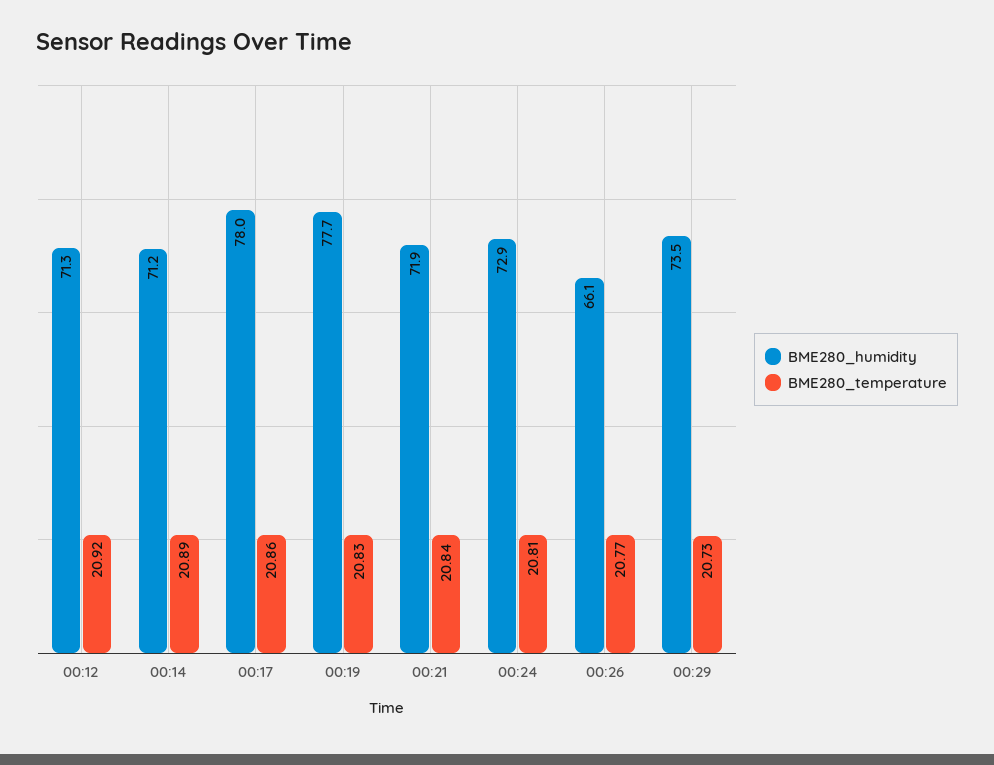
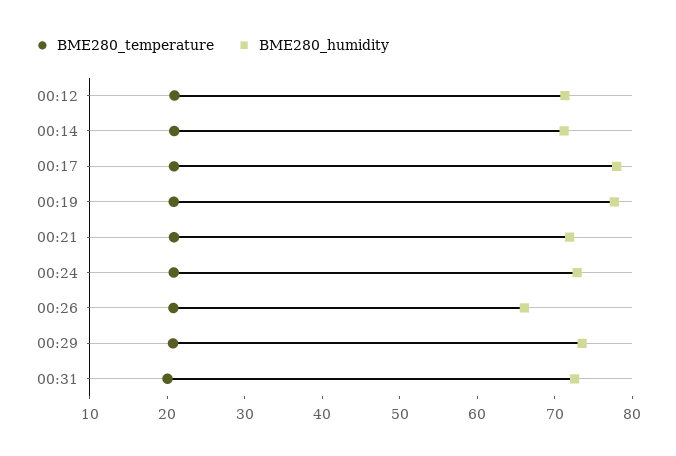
BME280_temperature, 00:31: none -> 20
BME280_humidity, 00:31: none -> 72

